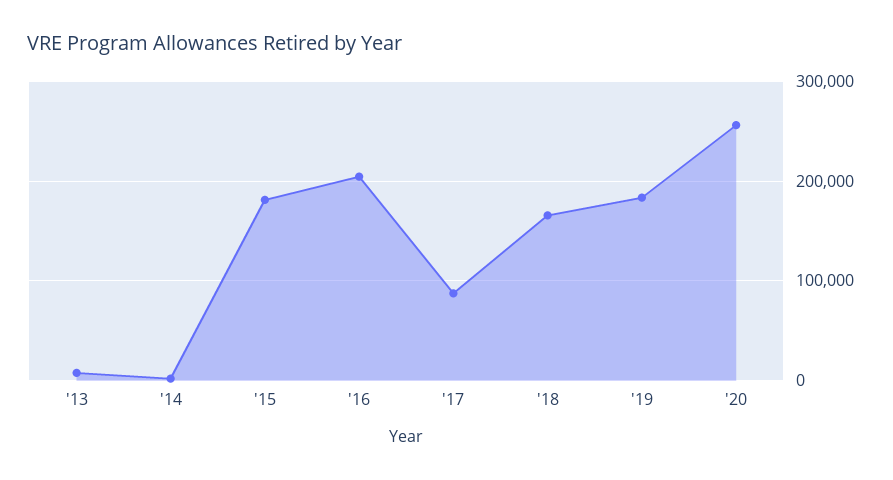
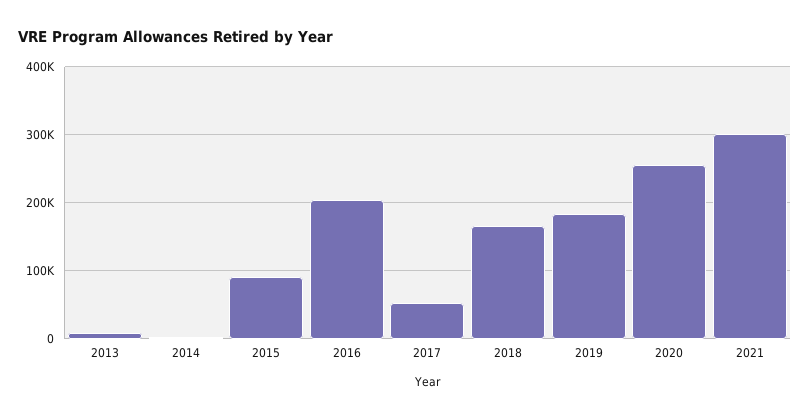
'15: 180000 -> 90000
'17: 90000 -> 50000
2021: none -> 300000

